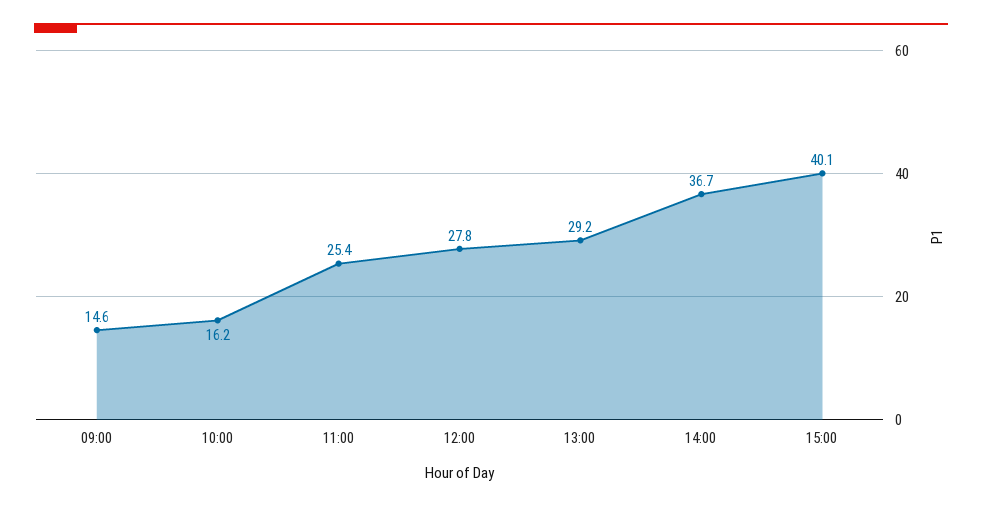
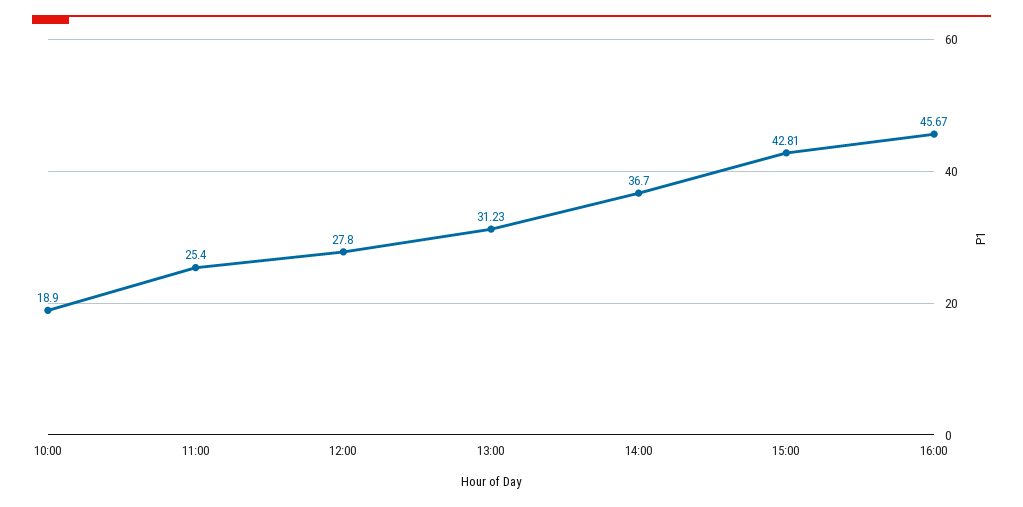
09:00: 14.6 -> none
10:00: 16.2 -> 18.9
13:00: 29.2 -> 31.23
15:00: 40.1 -> 42.81
16:00: none -> 45.67

